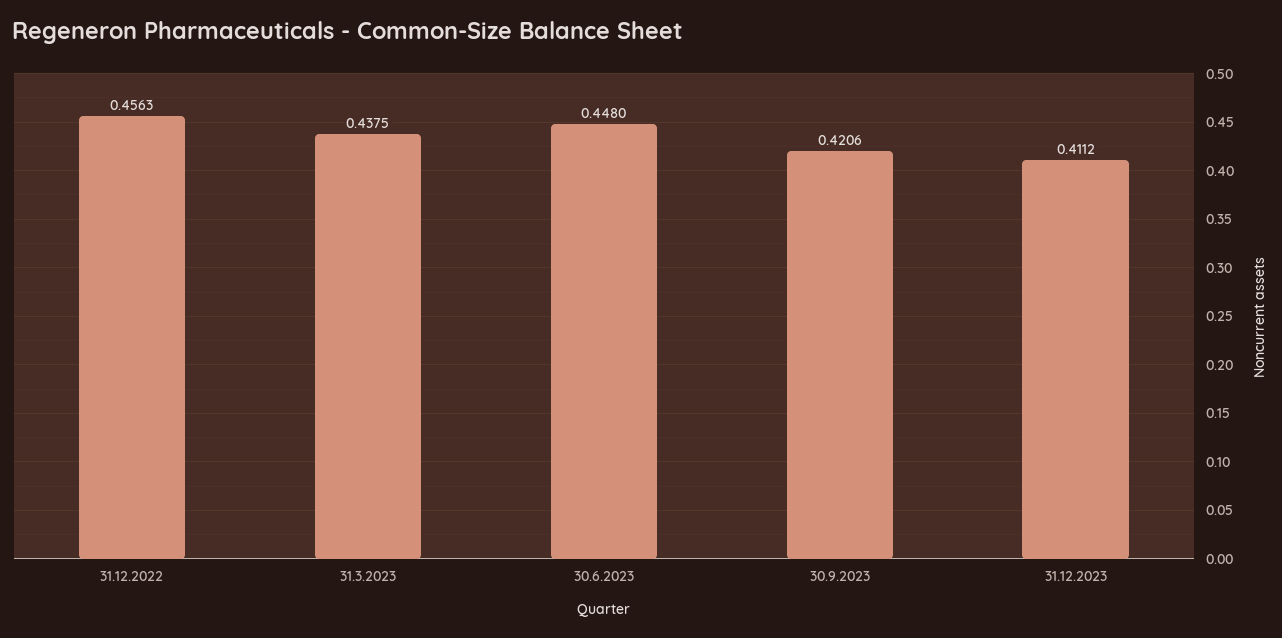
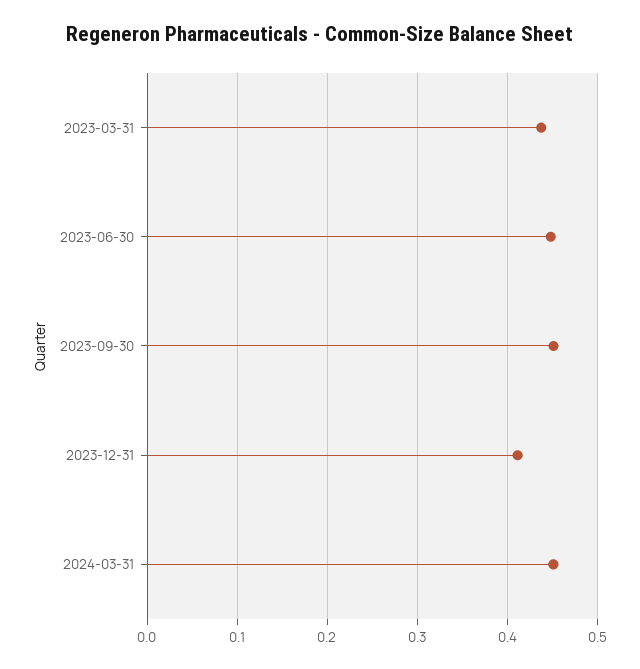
31.12.2022: 0.4563 -> none
30.9.2023: 0.4206 -> 0.45
2024-03-31: none -> 0.45

